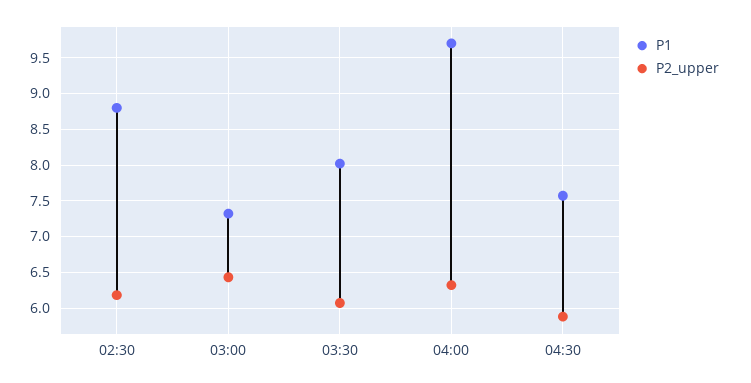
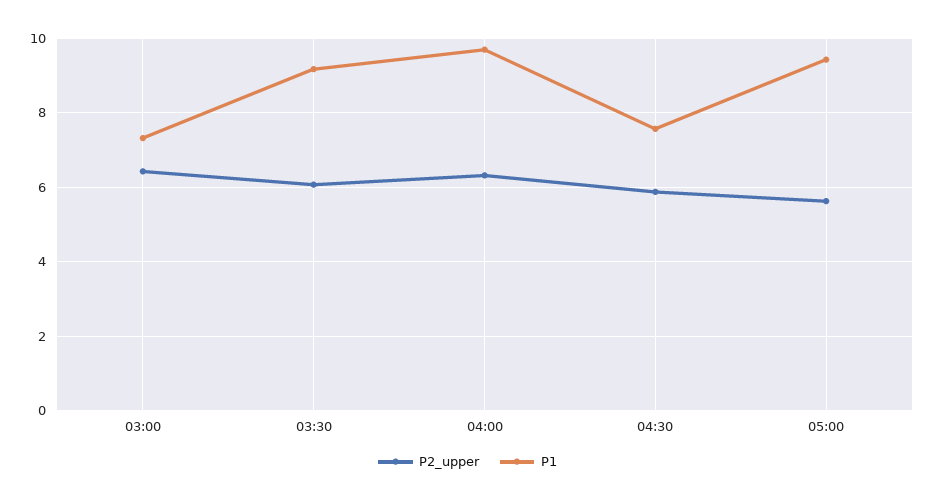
P1, 02:30: 8.8 -> none
P2_upper, 02:30: 6.2 -> none
P1, 03:30: 8 -> 9.2
P2_upper, 05:00: none -> 5.6
P1, 05:00: none -> 9.4

